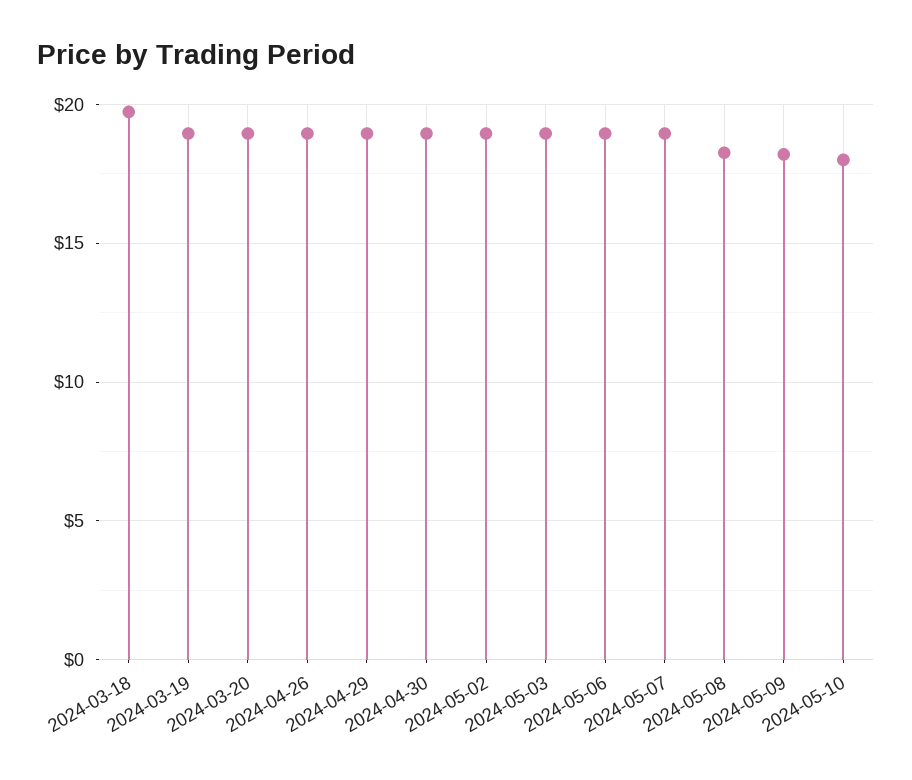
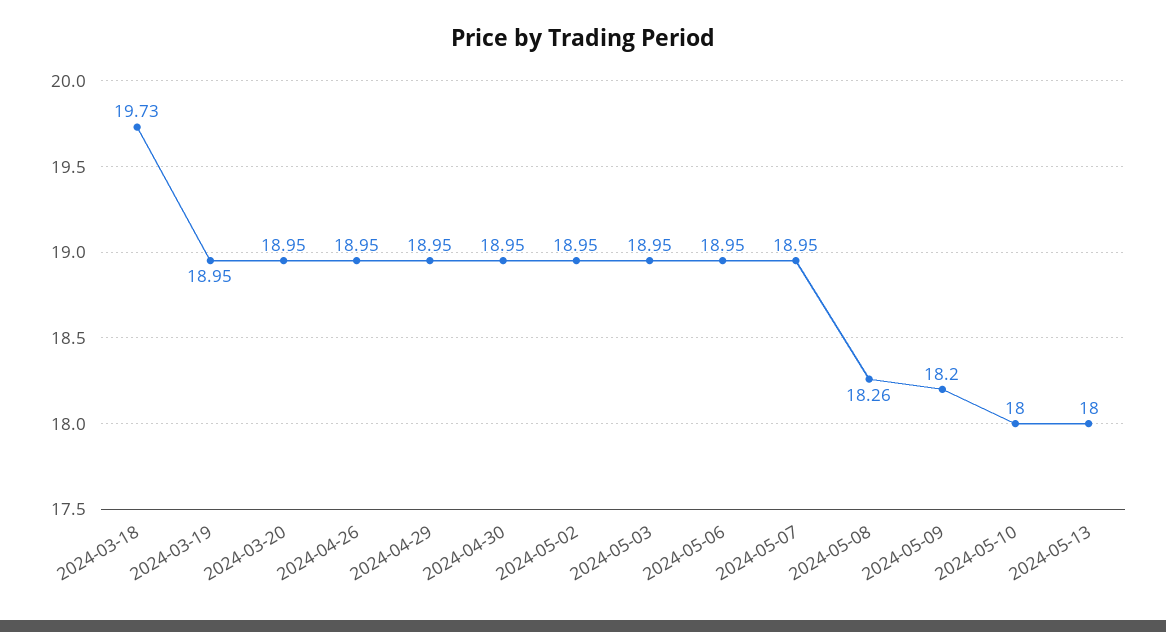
2024-05-13: none -> 18

